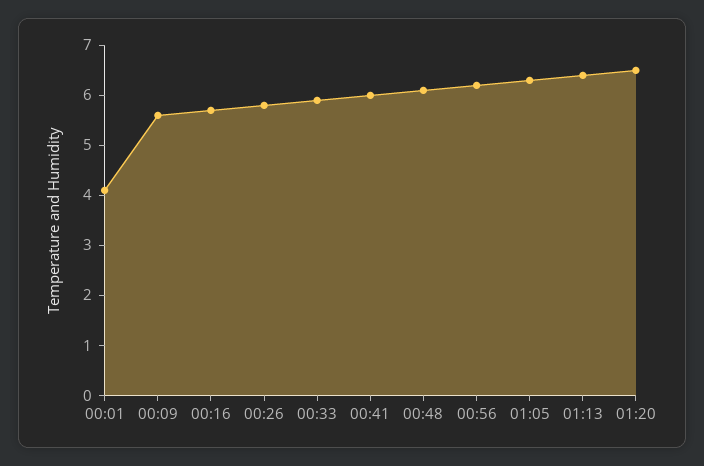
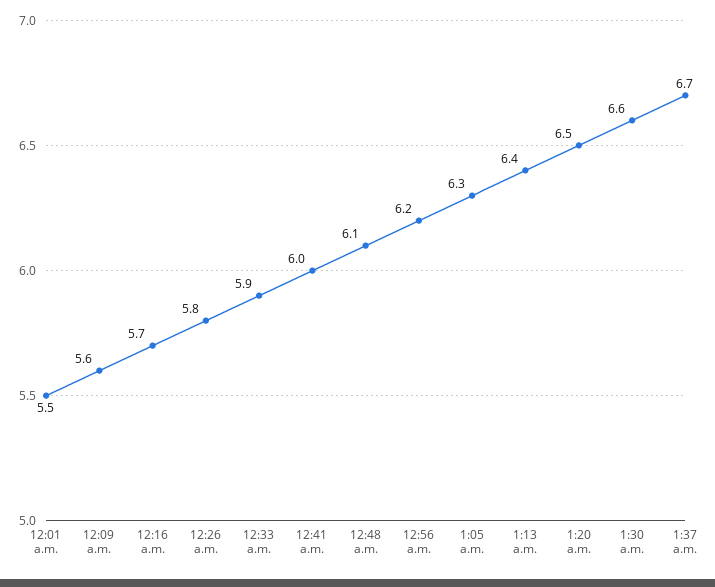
00:01: 4 -> 5.5
1:30 a.m.: none -> 6.6
1:37 a.m.: none -> 6.7

